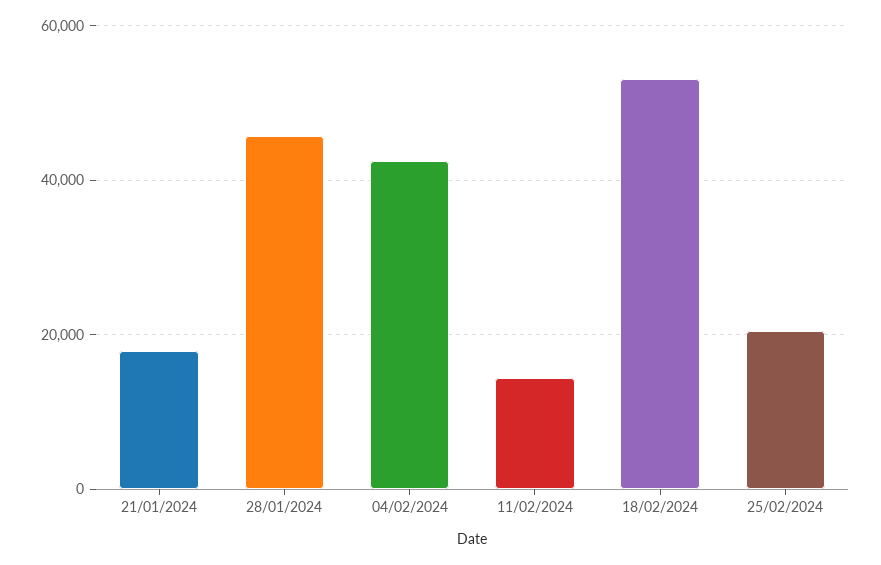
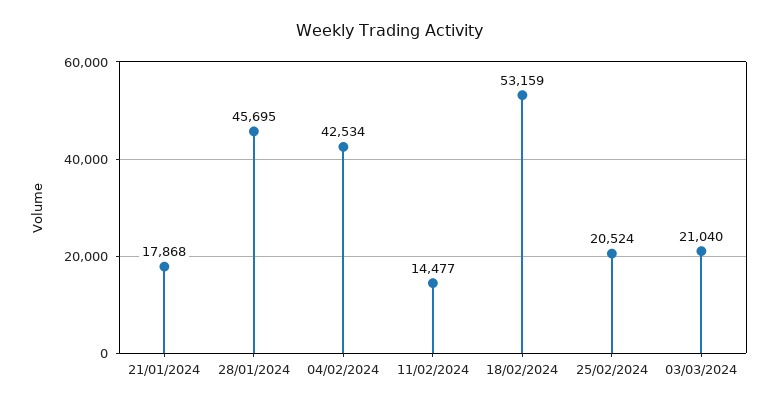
03/03/2024: none -> 21040

